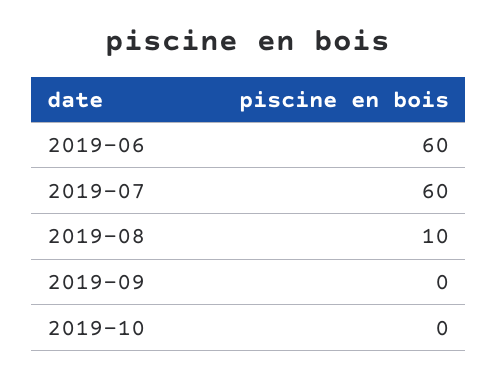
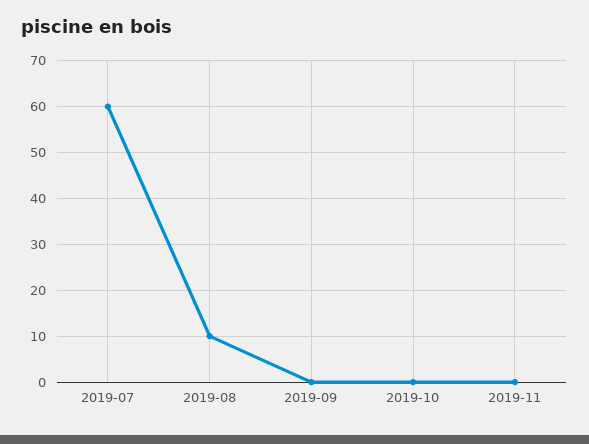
2019-06: 60 -> none
2019-11: none -> 0

